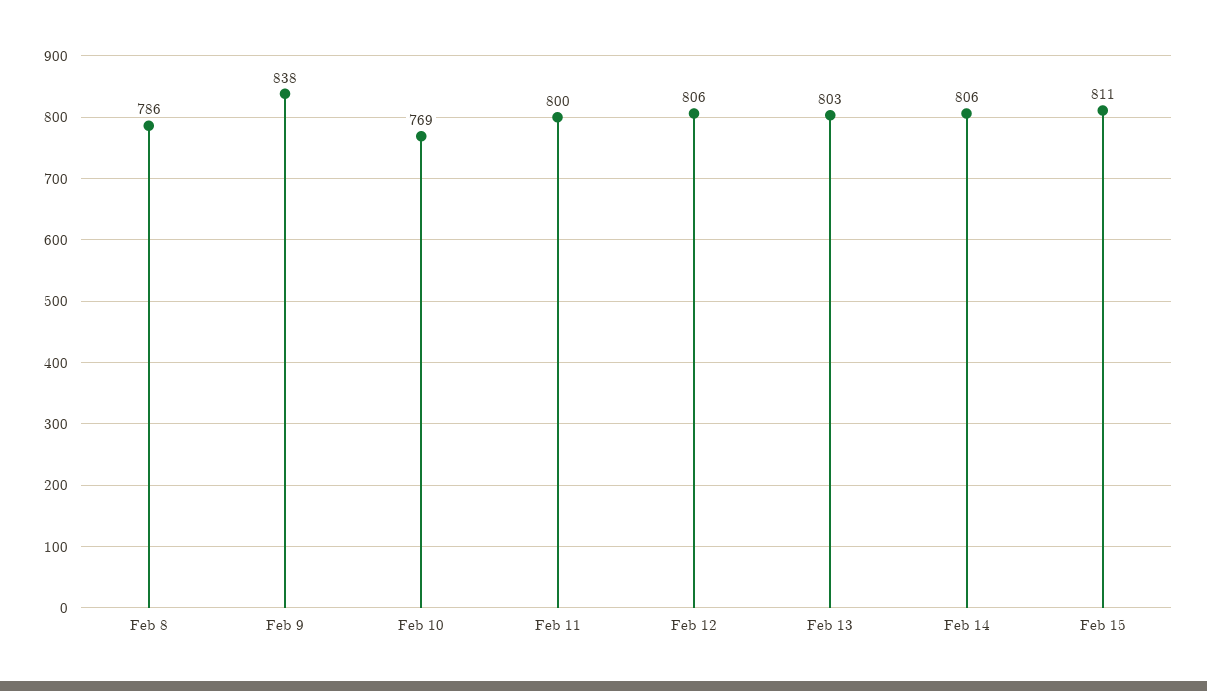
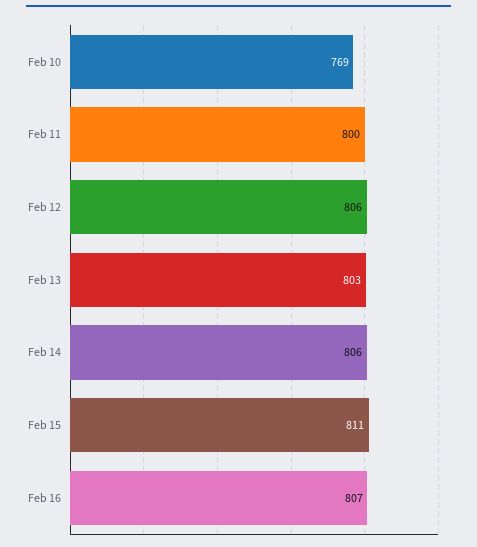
Feb 8: 786 -> none
Feb 9: 838 -> none
Feb 16: none -> 807

